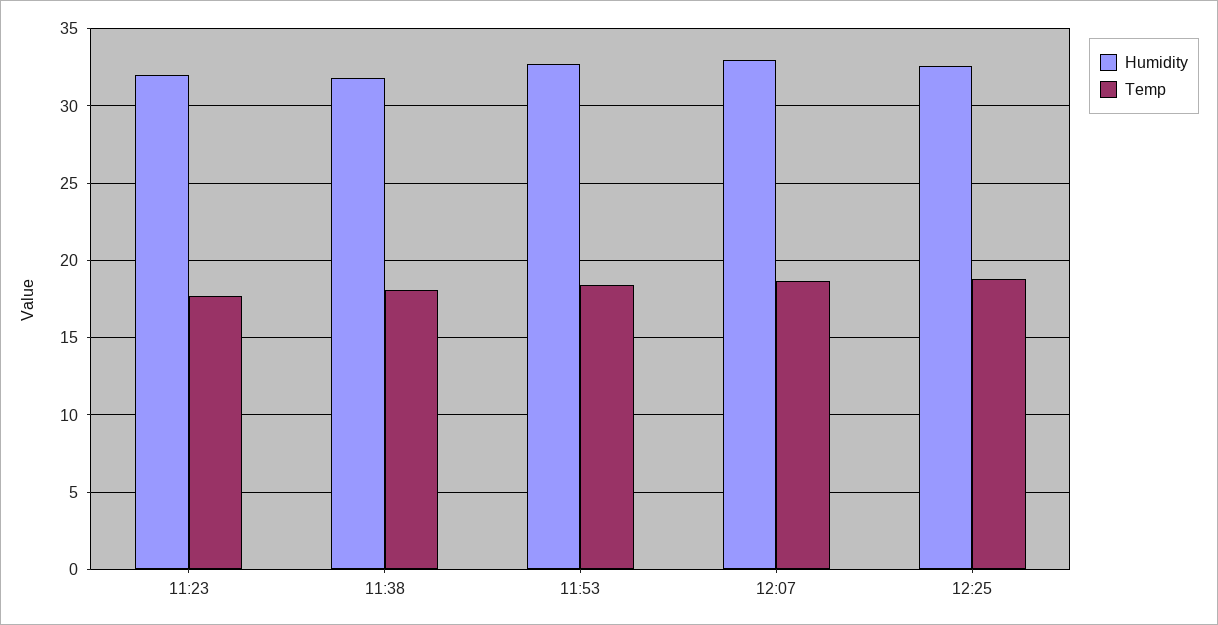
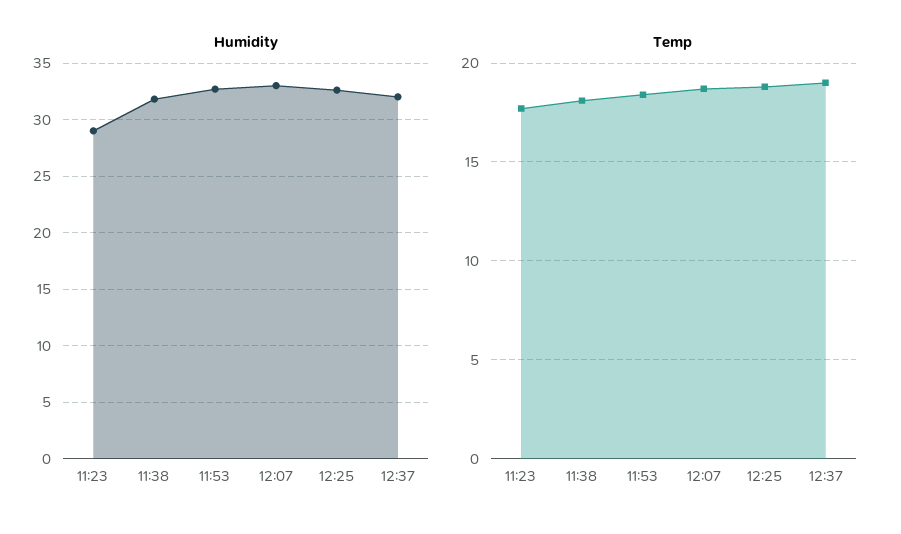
Humidity, 11:23: 32 -> 29
Humidity, 12:37: none -> 32
Temp, 12:37: none -> 19

